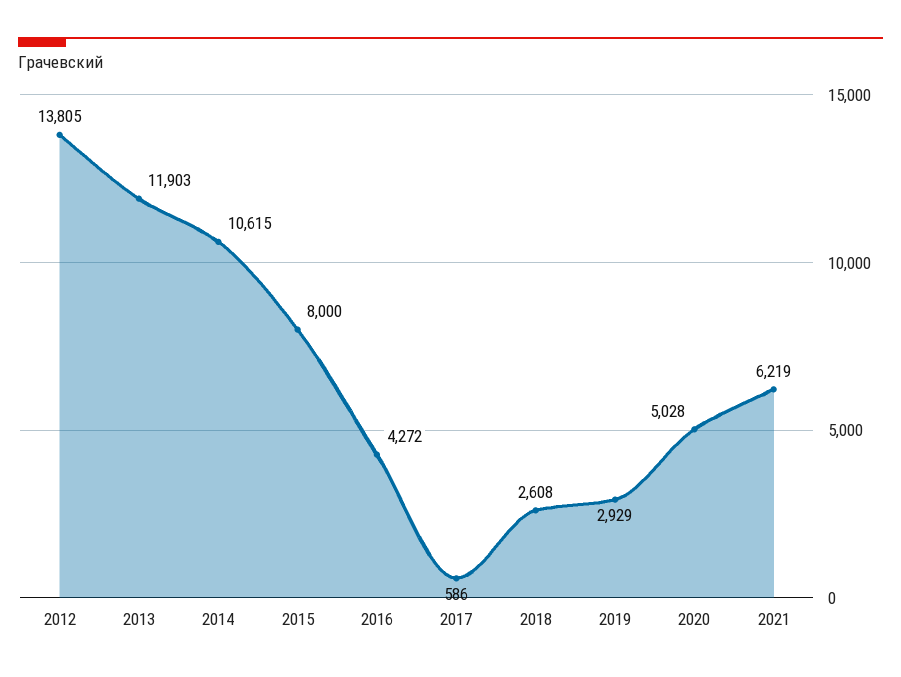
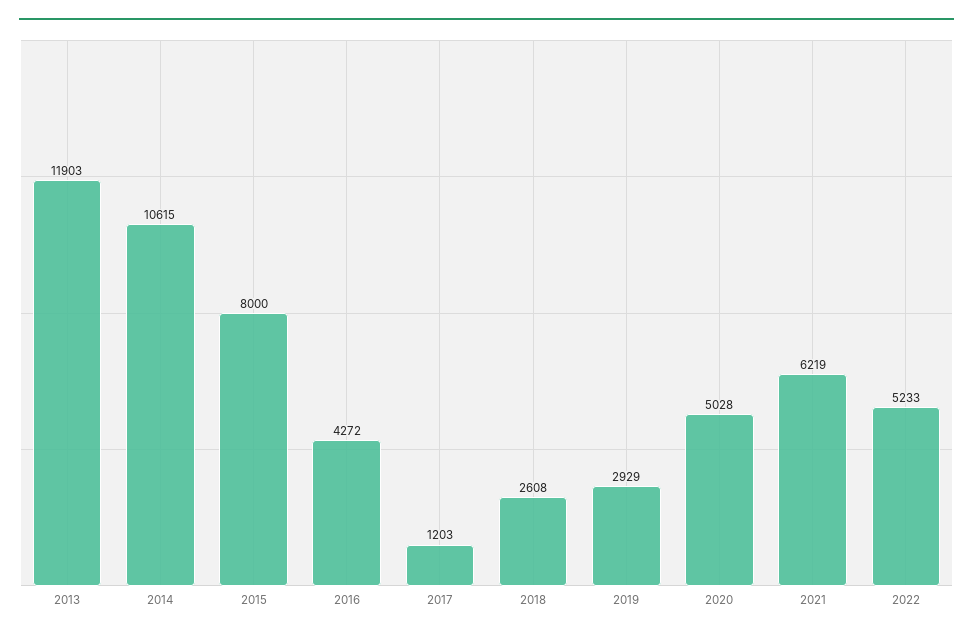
2012: 13805 -> none
2017: 586 -> 1203
2022: none -> 5233

